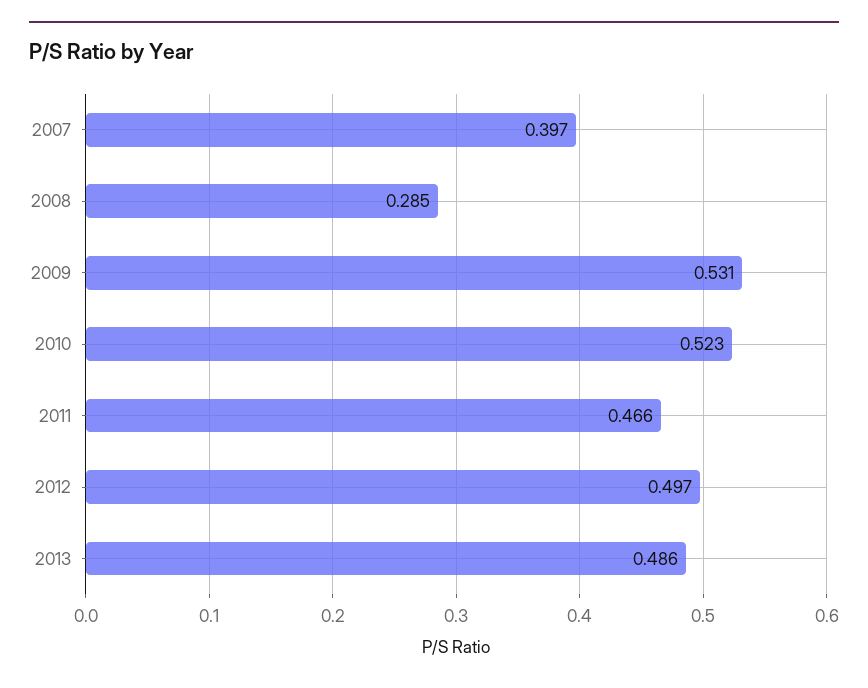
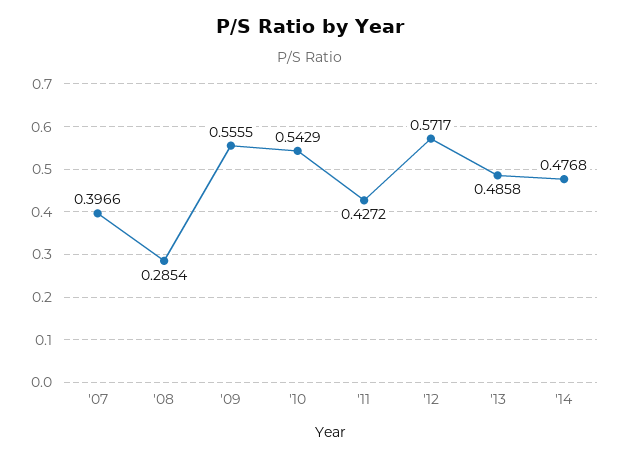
2009: 0.531 -> 0.5555
2010: 0.523 -> 0.5429
2011: 0.466 -> 0.4272
2012: 0.497 -> 0.5717
'14: none -> 0.4768

